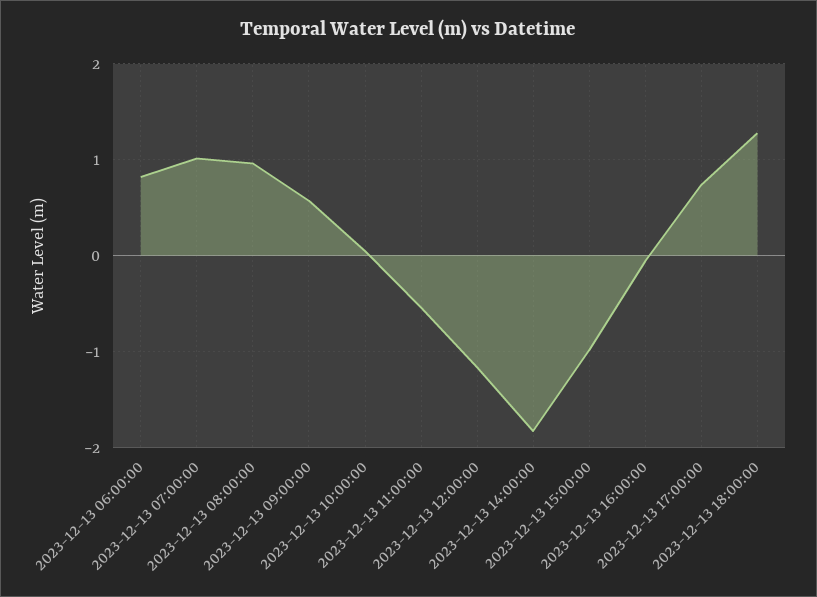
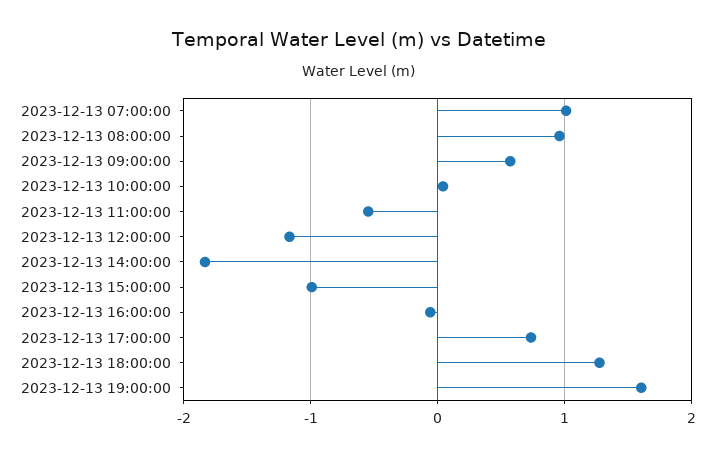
2023-12-13 06:00:00: 0.8 -> none
2023-12-13 19:00:00: none -> 1.6

